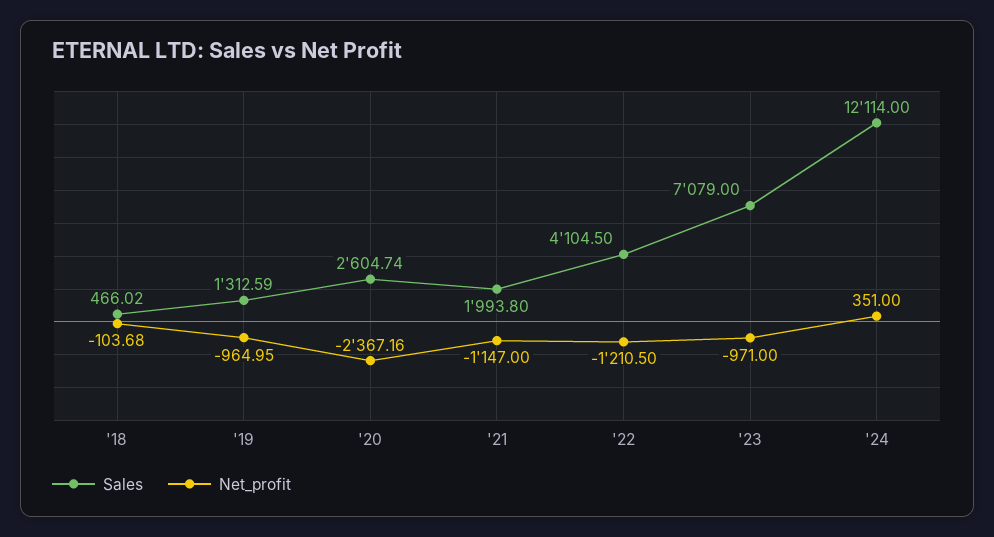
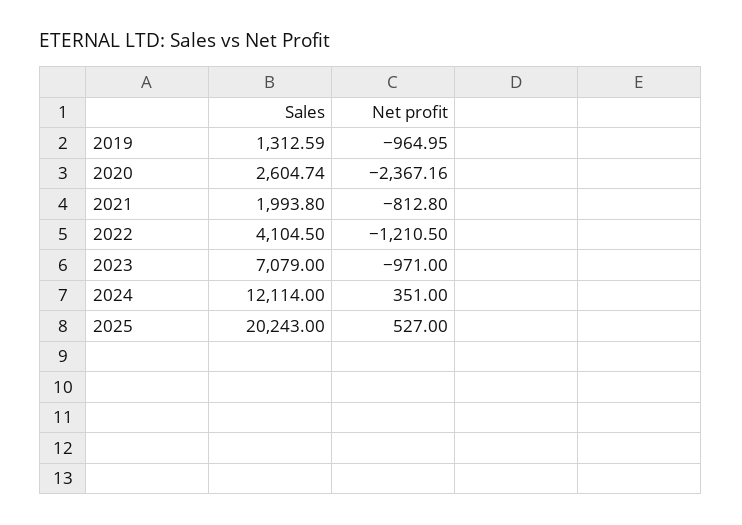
Sales, '18: 466.02 -> none
Net_profit, '18: -103.68 -> none
Net_profit, '21: -1147 -> -812.8
Sales, 2025: none -> 20243
Net_profit, 2025: none -> 527

